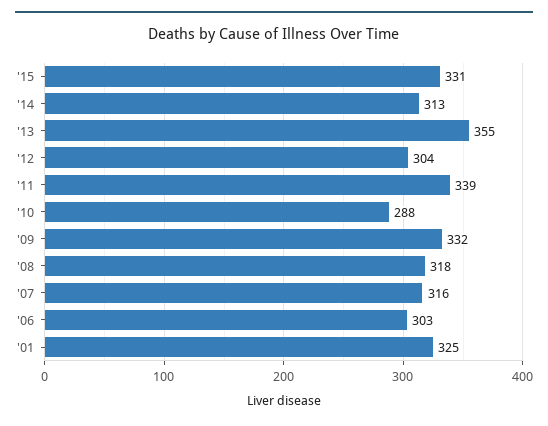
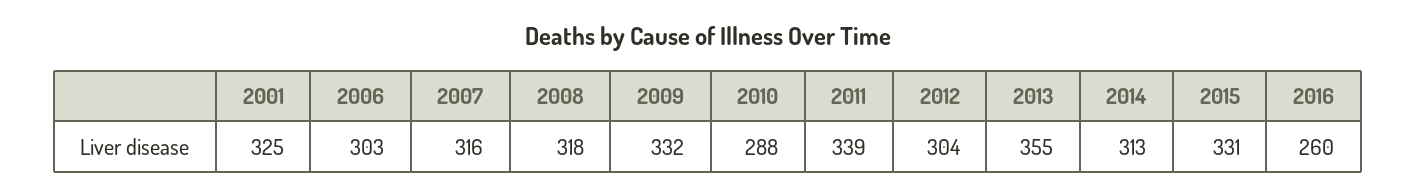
2016: none -> 260

